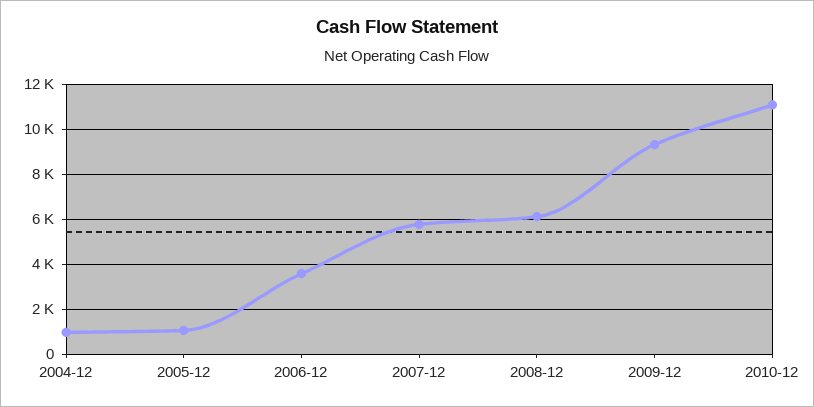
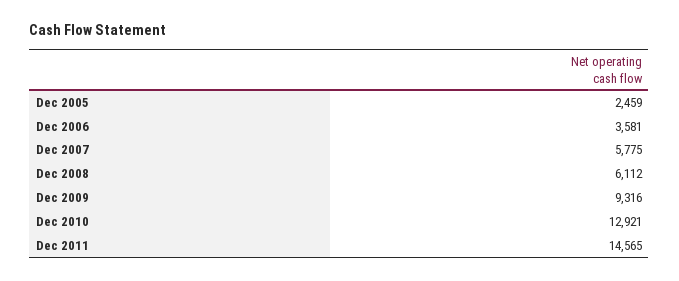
2004-12: 1000 -> none
2005-12: 1000 -> 2459
2010-12: 11000 -> 12921
Dec 2011: none -> 14565

